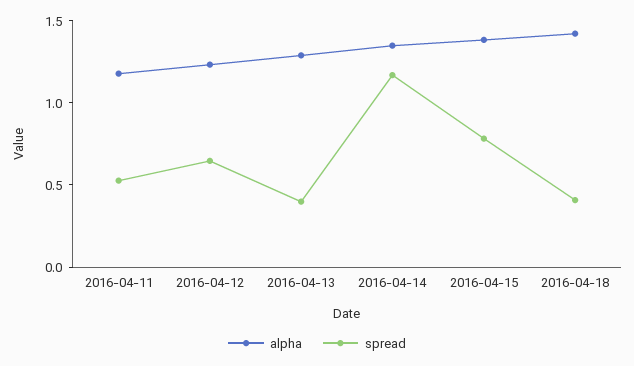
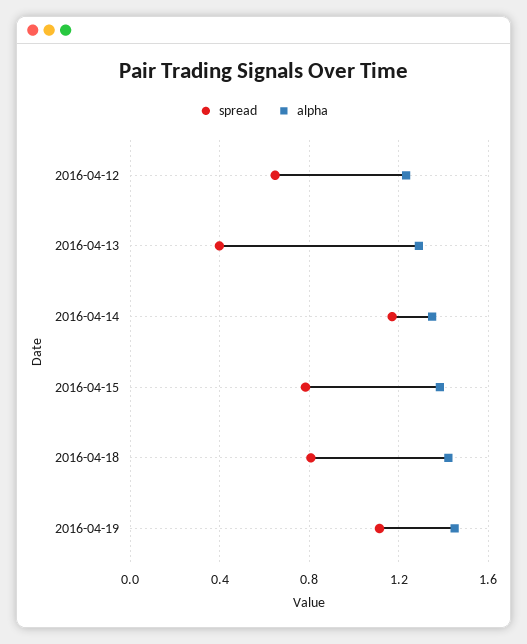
alpha, 2016-04-11: 1.2 -> none
spread, 2016-04-11: 0.5 -> none
spread, 2016-04-18: 0.4 -> 0.8
spread, 2016-04-19: none -> 1.1
alpha, 2016-04-19: none -> 1.45

